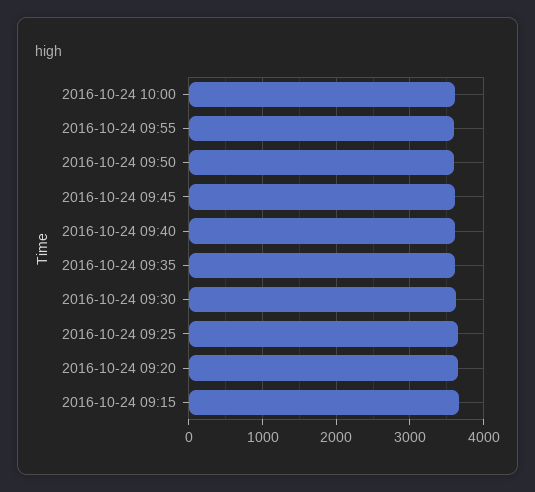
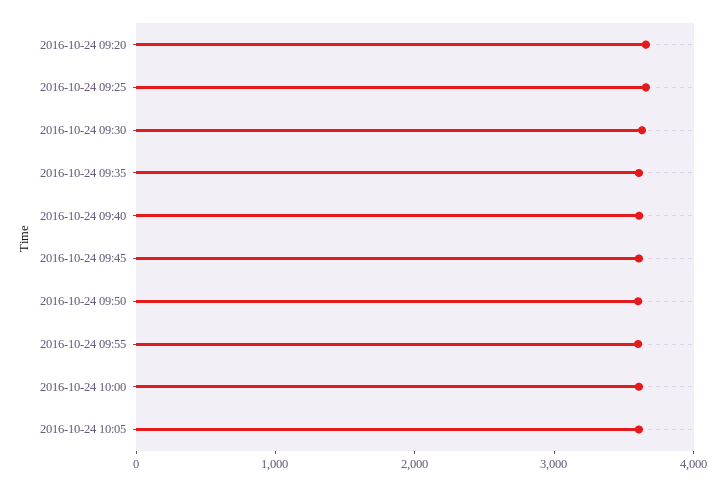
2016-10-24 09:15: 3700 -> none
2016-10-24 10:05: none -> 3600

